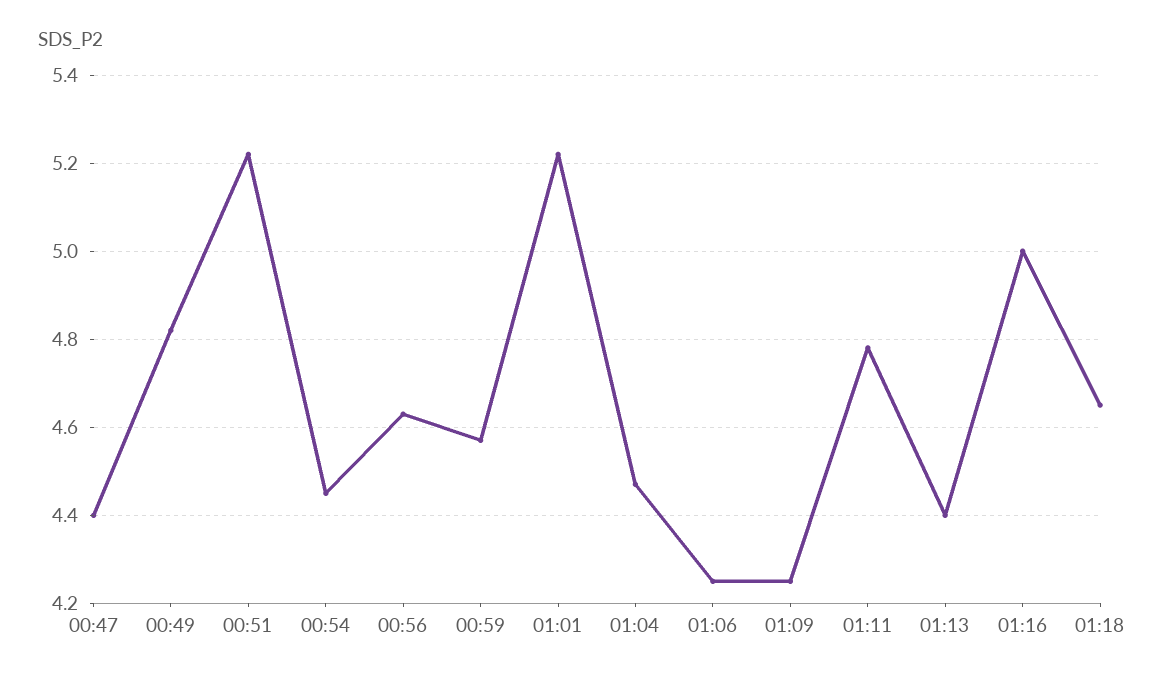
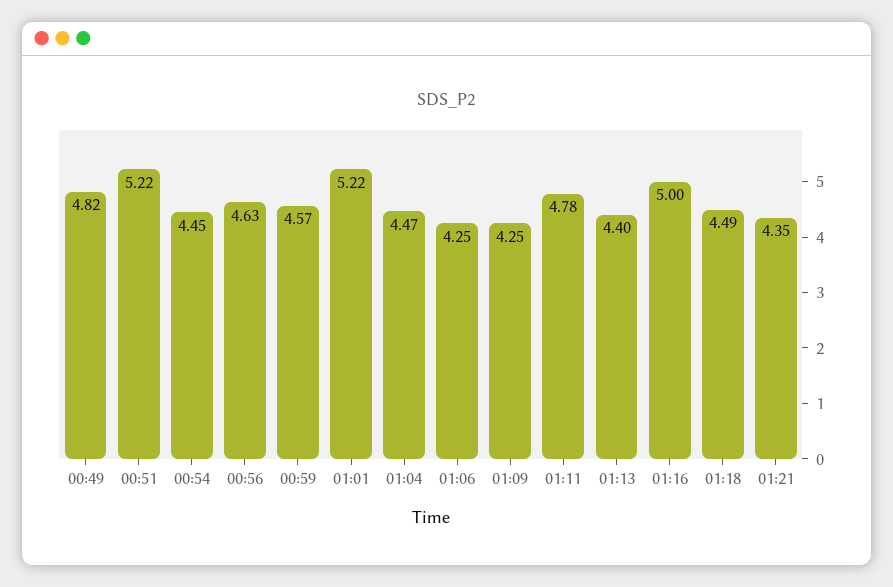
00:47: 4.4 -> none
01:18: 4.65 -> 4.49
01:21: none -> 4.35

